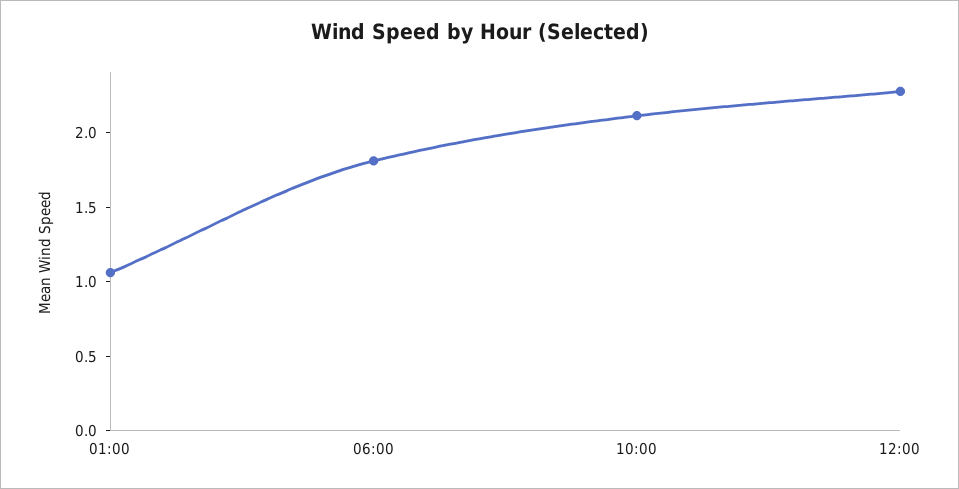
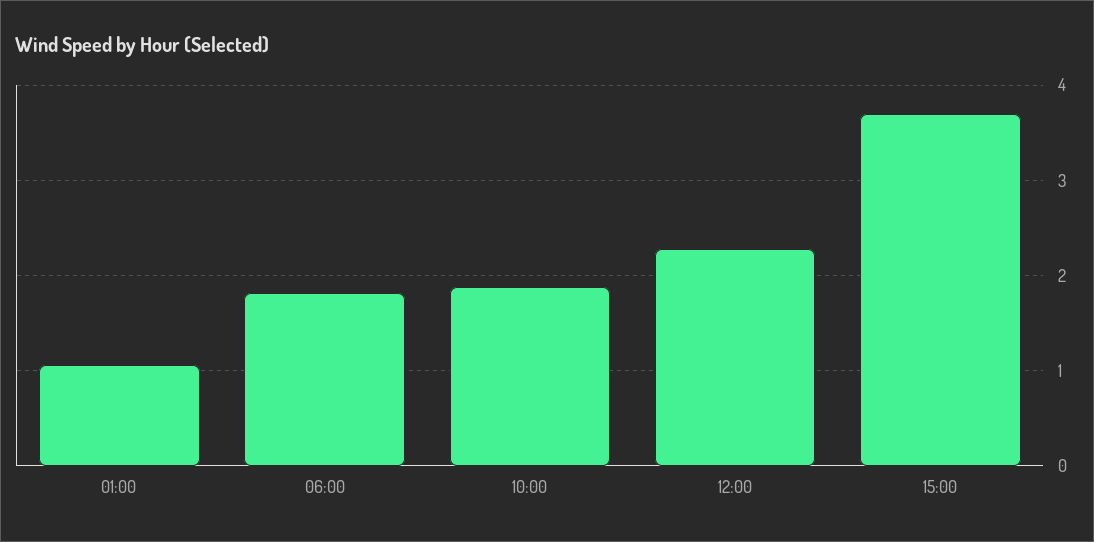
10:00: 2.1 -> 1.9
15:00: none -> 3.7

